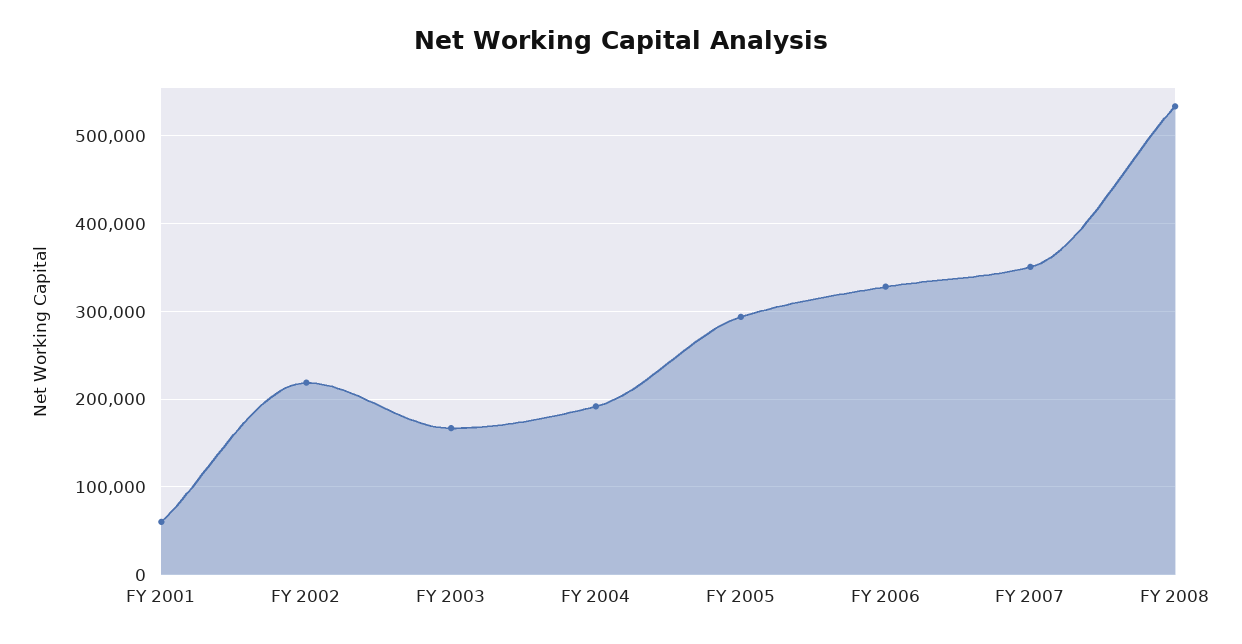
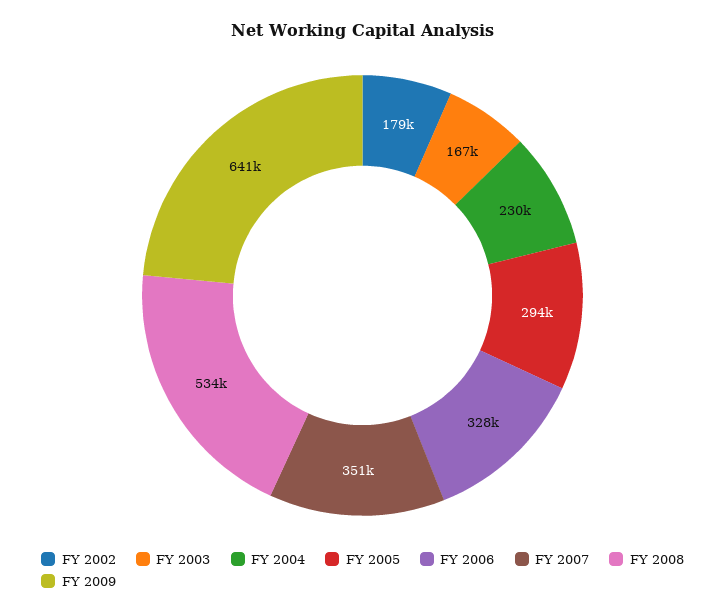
FY 2001: 60000 -> none
FY 2002: 220000 -> 179000
FY 2004: 190000 -> 230000
FY 2009: none -> 641000

